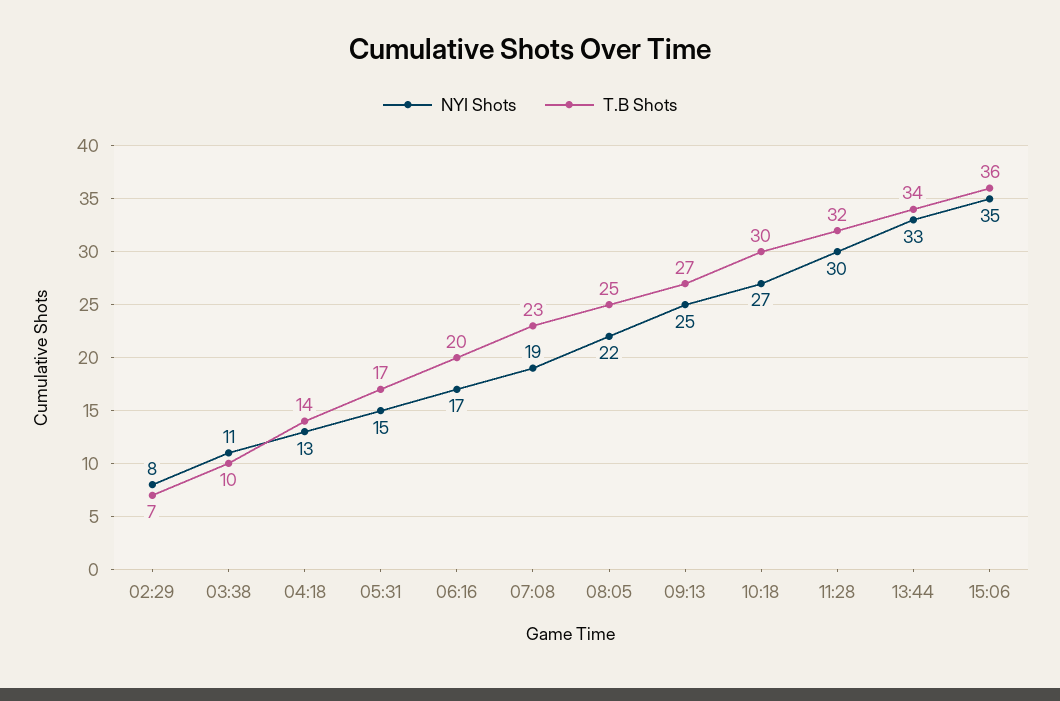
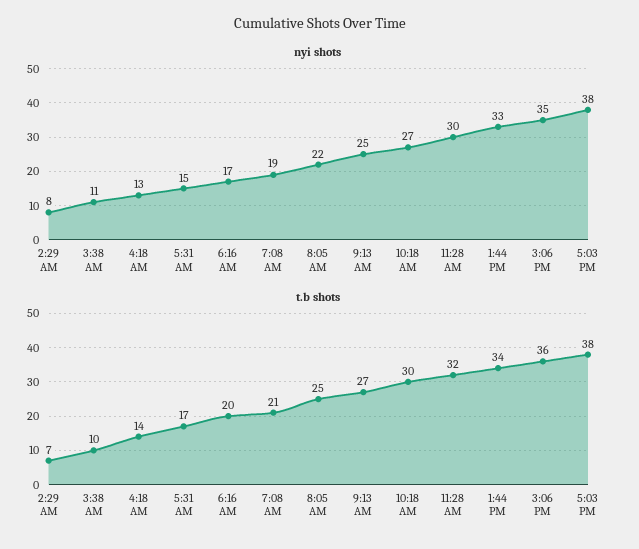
T.B Shots, 07:08: 23 -> 21
NYI Shots, 5:03 PM: none -> 38
T.B Shots, 5:03 PM: none -> 38

